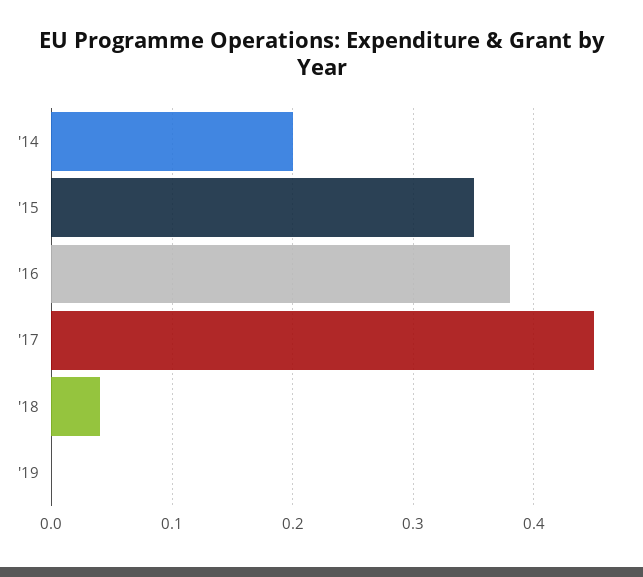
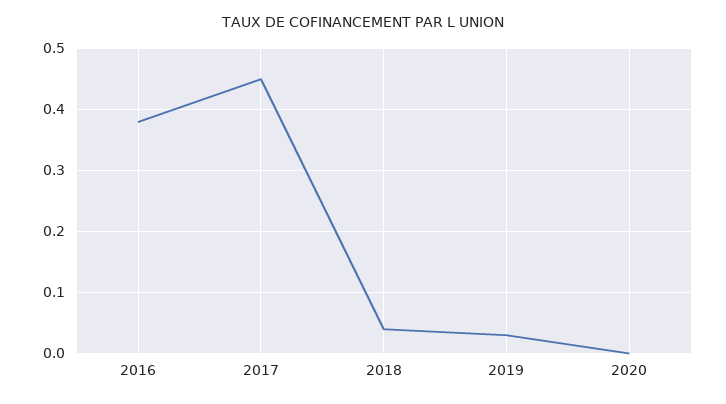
'14: 0.2 -> none
'15: 0.35 -> none
'19: 0 -> 0.03
2020: none -> 0

